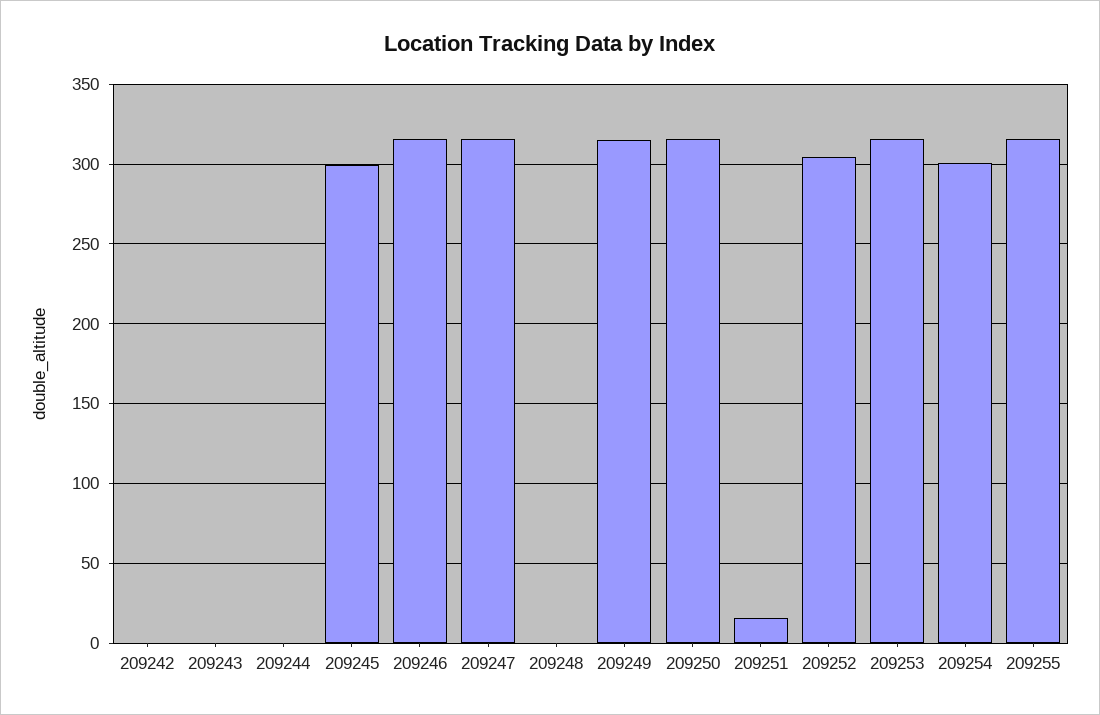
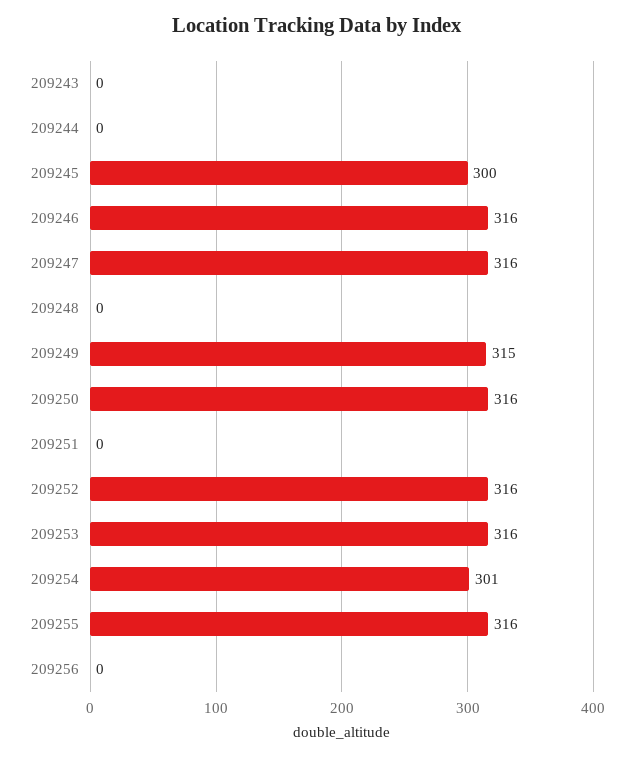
209242: 0 -> none
209251: 15 -> 0
209252: 305 -> 316
209256: none -> 0

